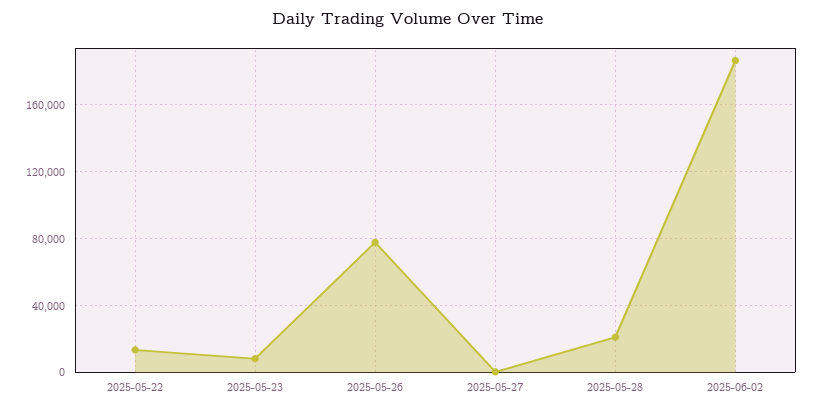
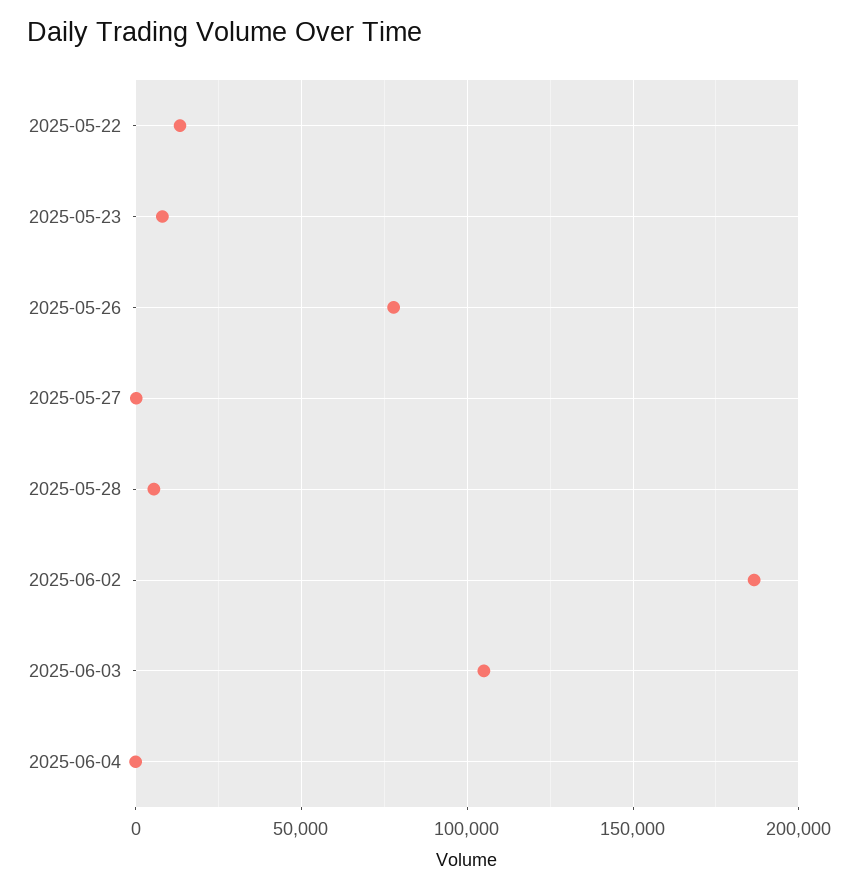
2025-05-28: 20000 -> 5000
2025-06-03: none -> 105000
2025-06-04: none -> 0

